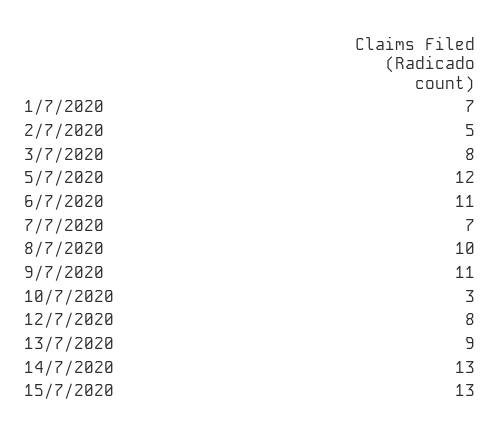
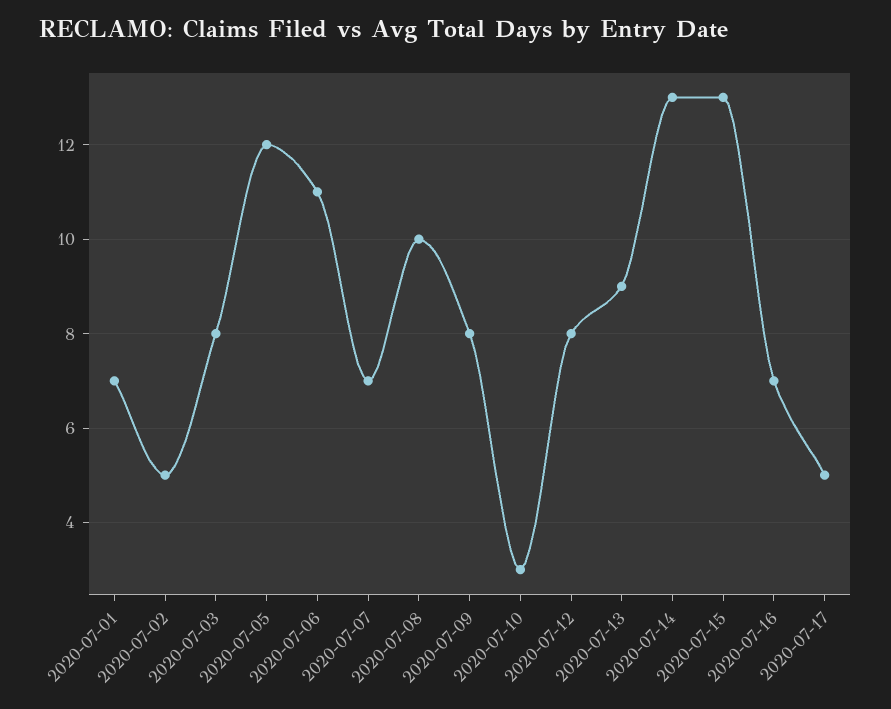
9/7/2020: 11 -> 8
2020-07-16: none -> 7
2020-07-17: none -> 5

